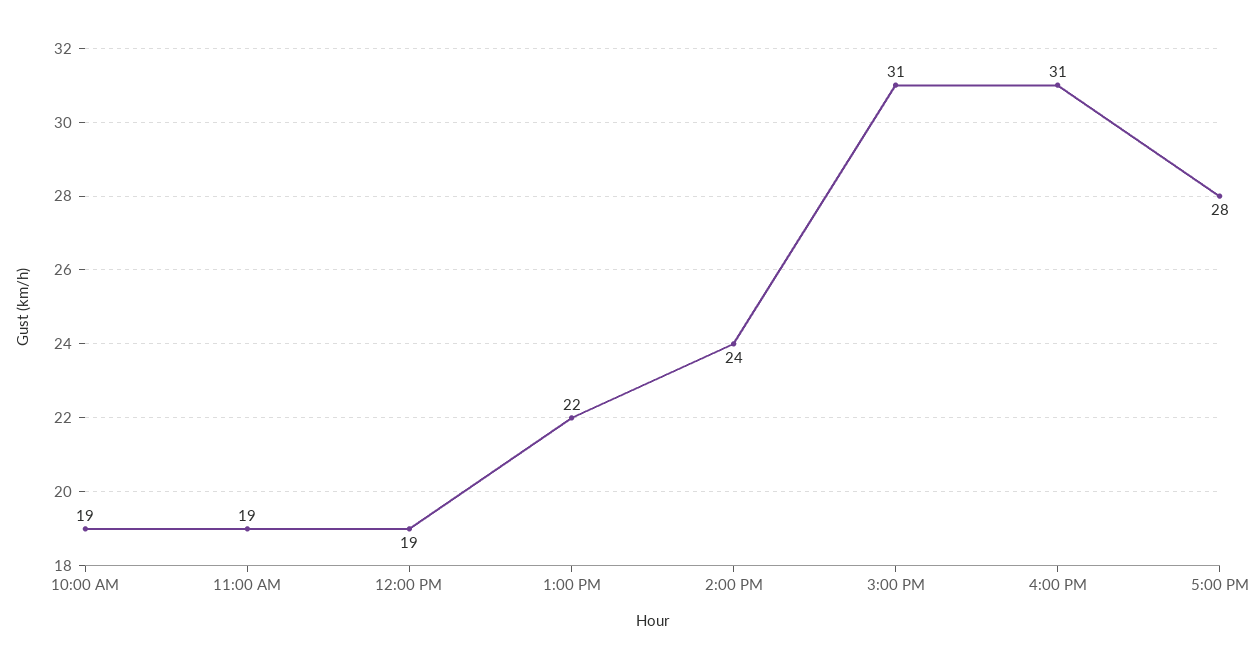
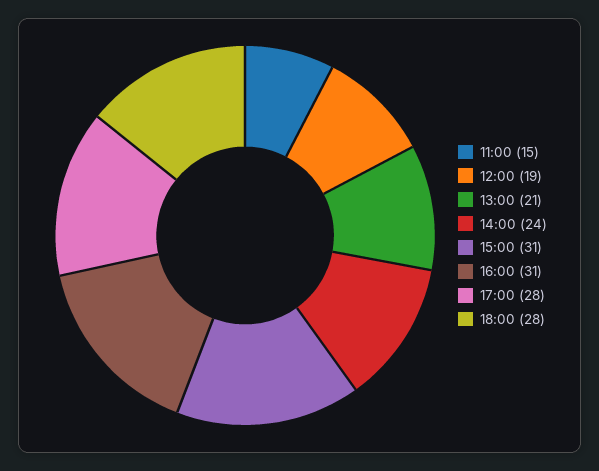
10:00 AM: 19 -> none
11:00 AM: 19 -> 15
1:00 PM: 22 -> 21
18:00: none -> 28

